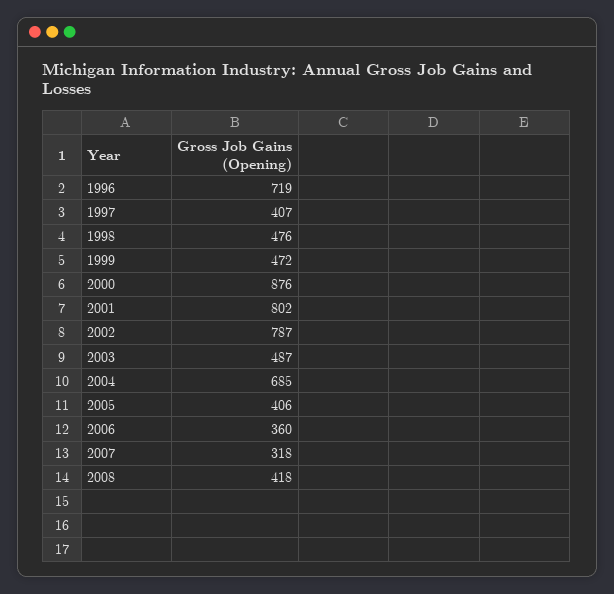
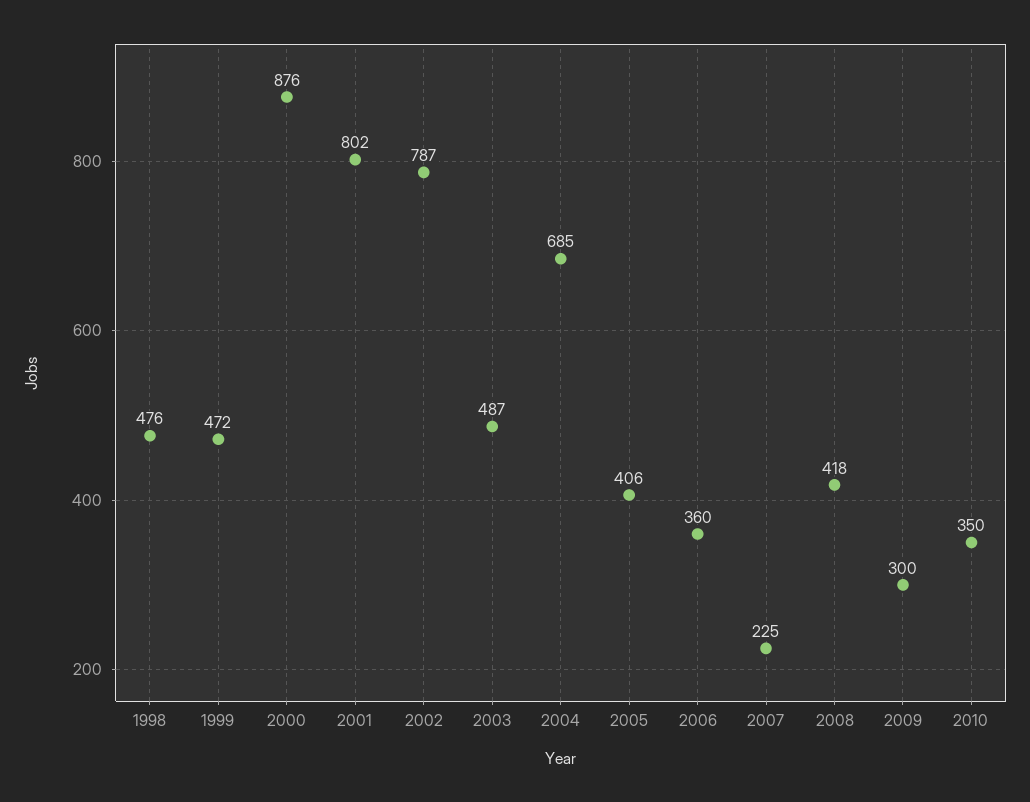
1996: 719 -> none
1997: 407 -> none
2007: 318 -> 225
2009: none -> 300
2010: none -> 350

